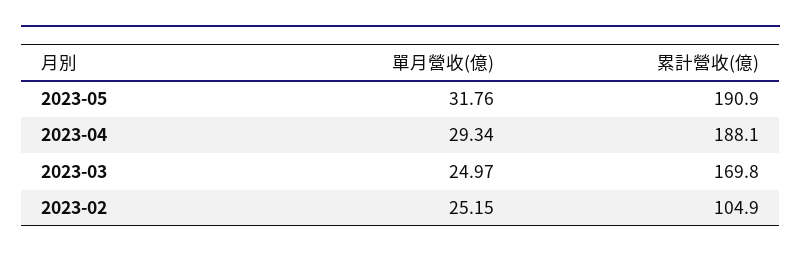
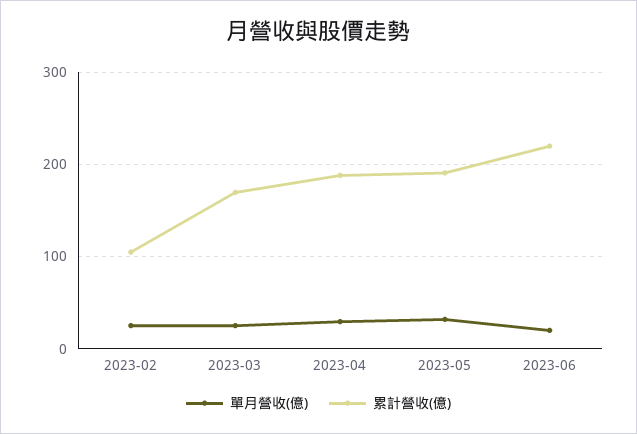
單月營收(億), 2023-06: none -> 20
累計營收(億), 2023-06: none -> 220

